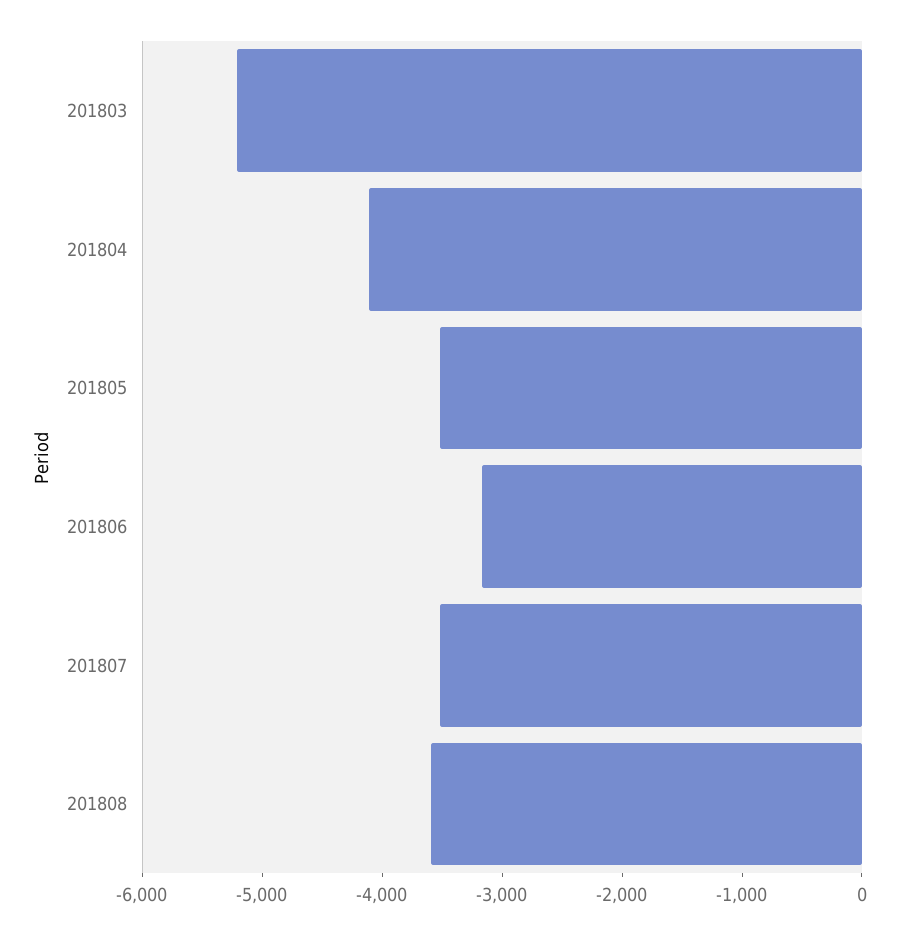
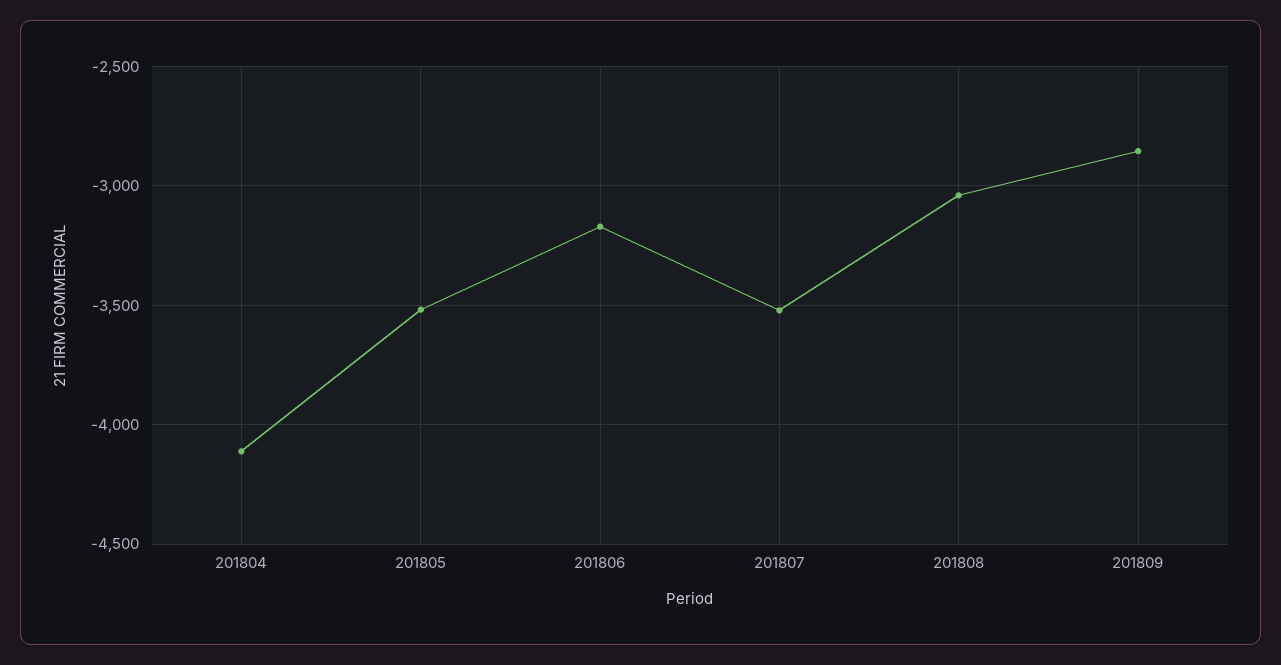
201803: -5200 -> none
201808: -3600 -> -3050
201809: none -> -2850

